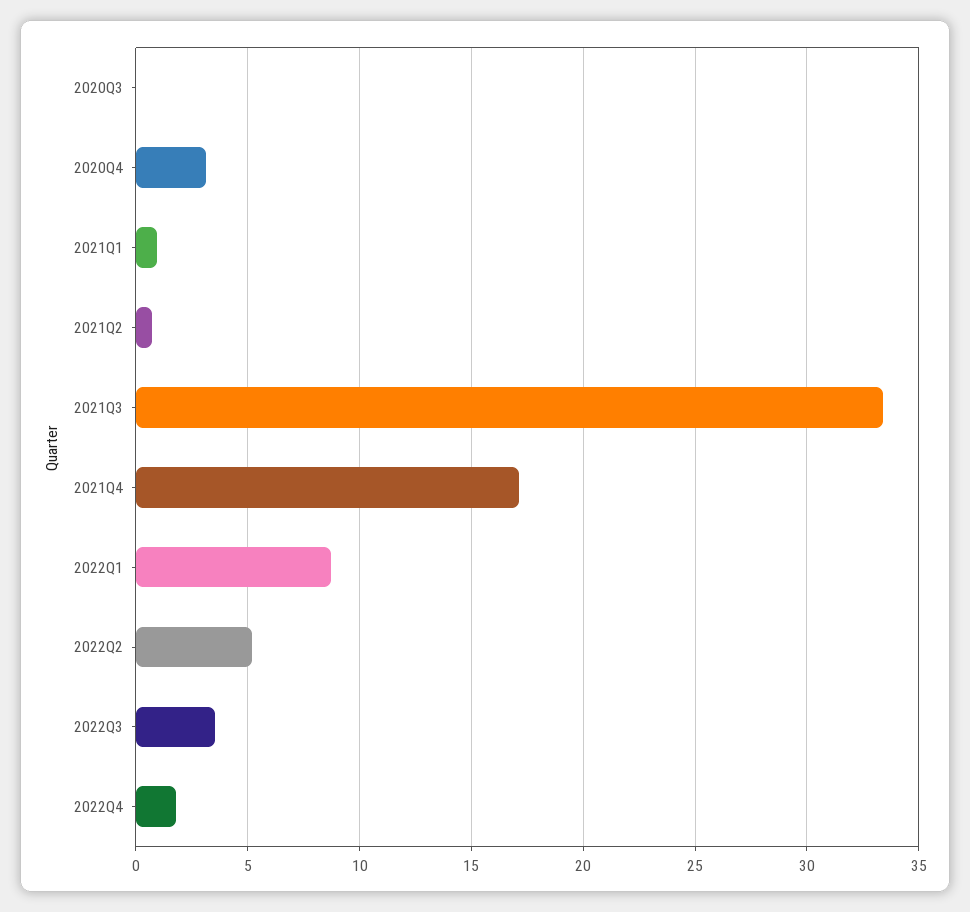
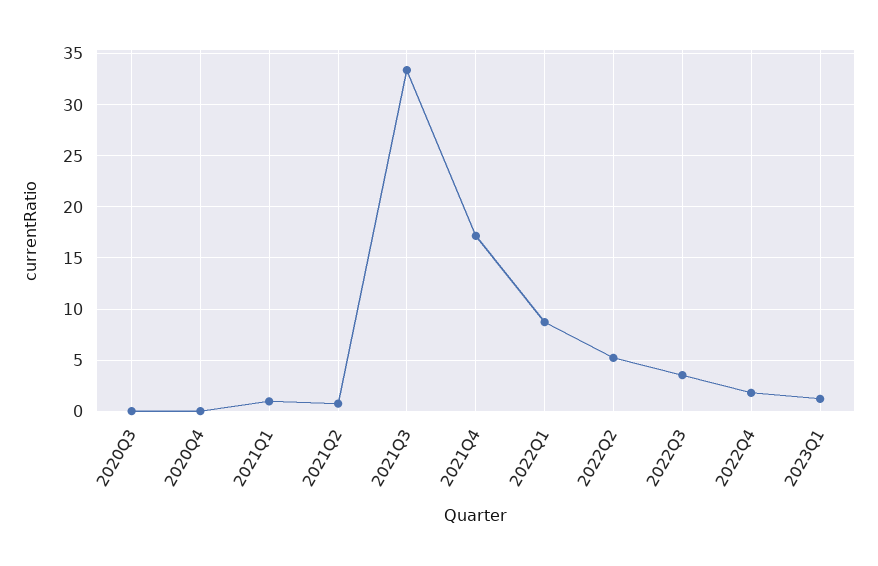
2020Q4: 3 -> 0
2023Q1: none -> 1

